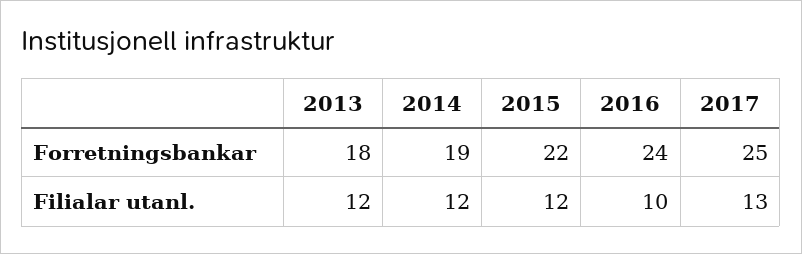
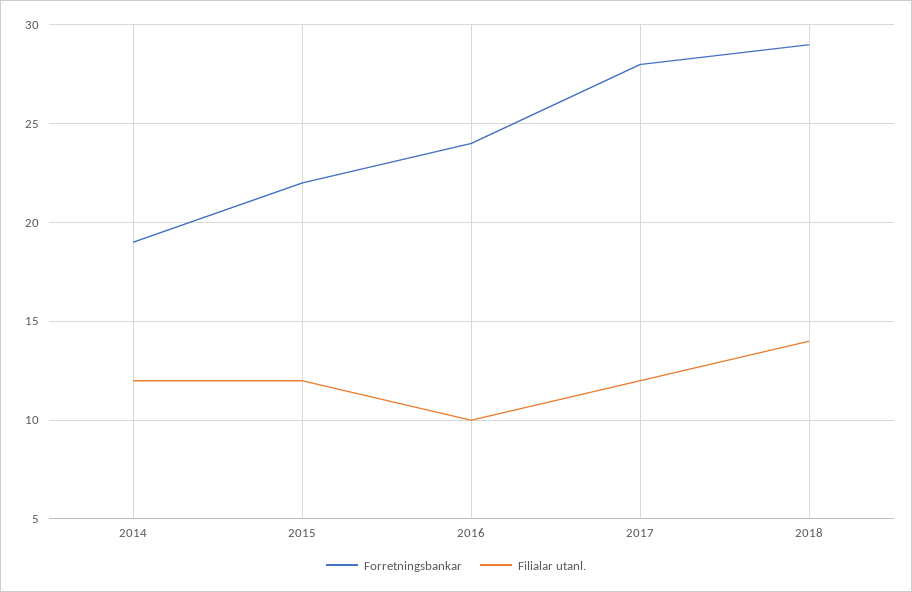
Forretningsbankar, 2013: 18 -> none
Forretningsbankar, 2017: 25 -> 28
Filialar utanl., 2013: 12 -> none
Filialar utanl., 2017: 13 -> 12
Forretningsbankar, 2018: none -> 29
Filialar utanl., 2018: none -> 14

